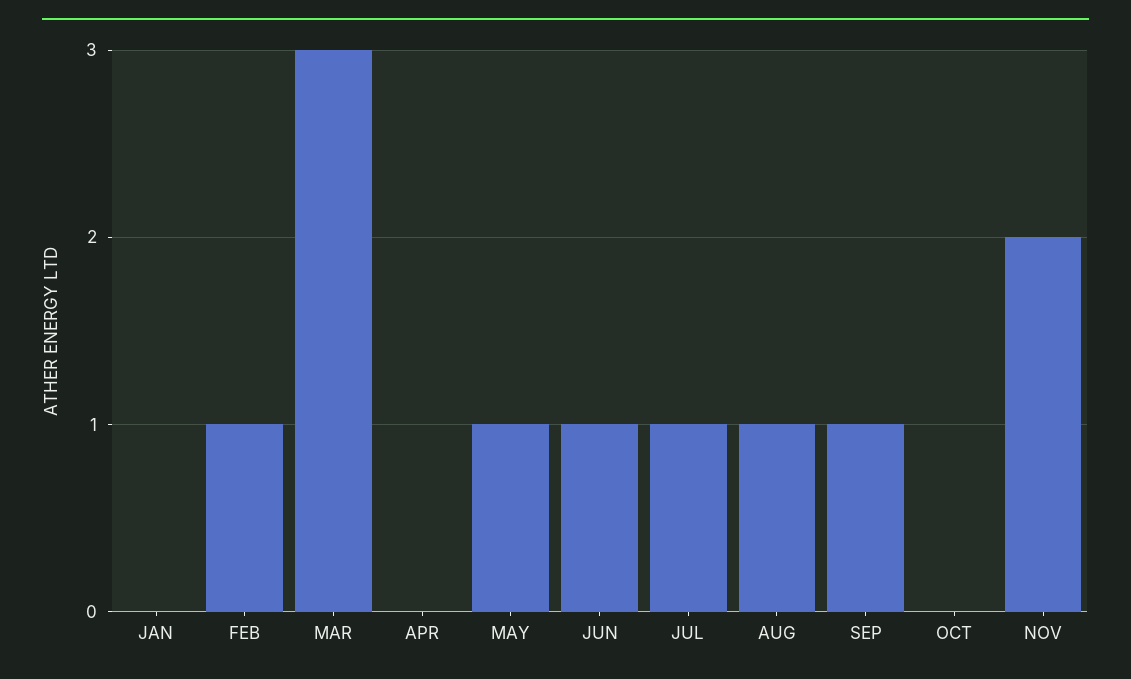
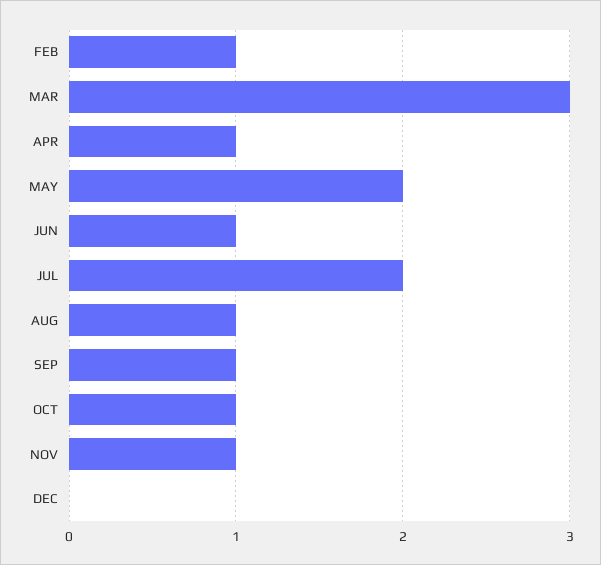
JAN: 0 -> none
APR: 0 -> 1
MAY: 1 -> 2
JUL: 1 -> 2
OCT: 0 -> 1
NOV: 2 -> 1
DEC: none -> 0

